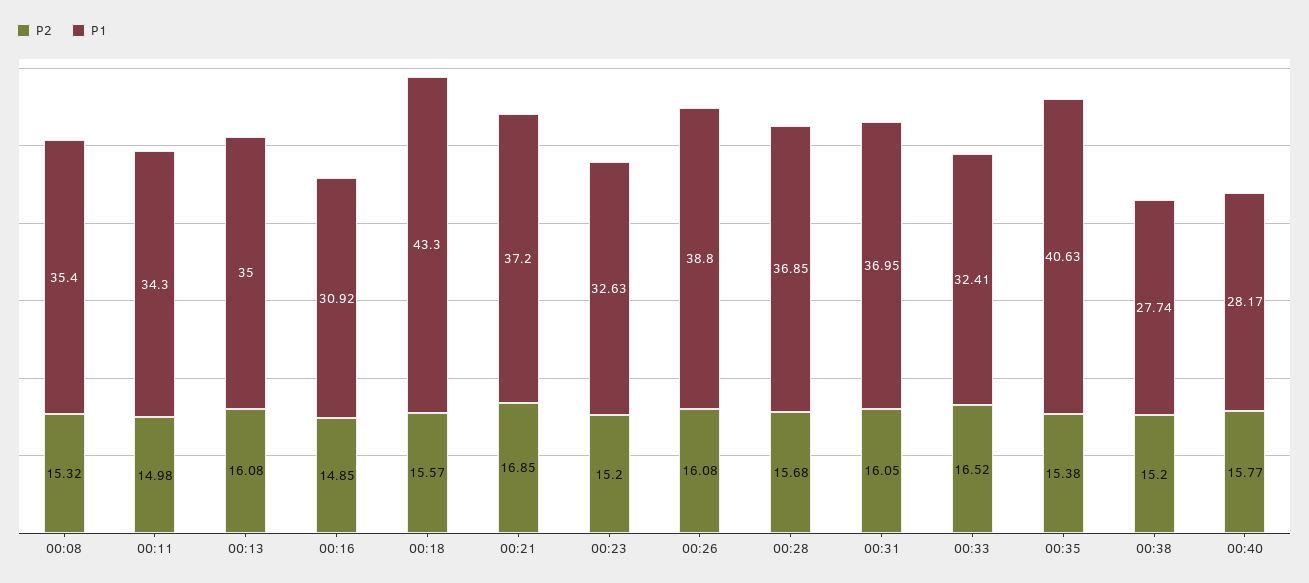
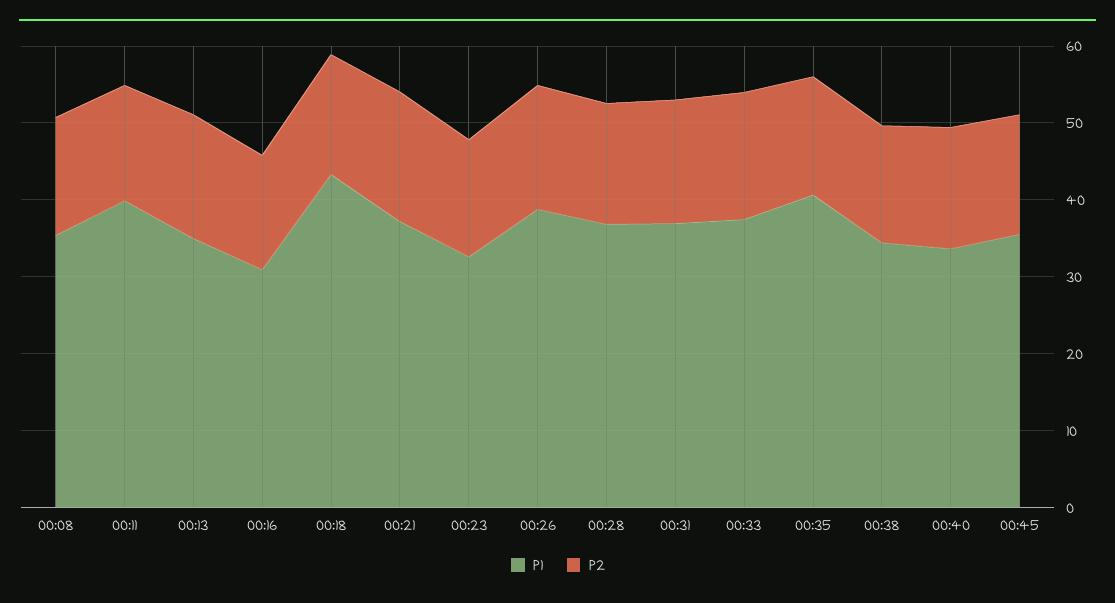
P1, 00:11: 34.3 -> 40
P1, 00:33: 32.41 -> 38
P1, 00:38: 27.74 -> 34
P1, 00:40: 28.17 -> 34
P1, 00:45: none -> 36
P2, 00:45: none -> 16

